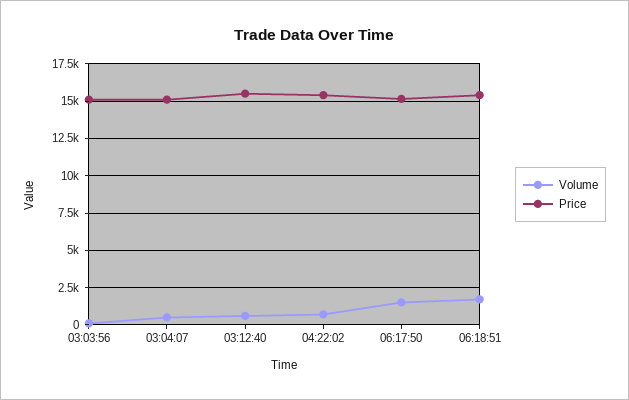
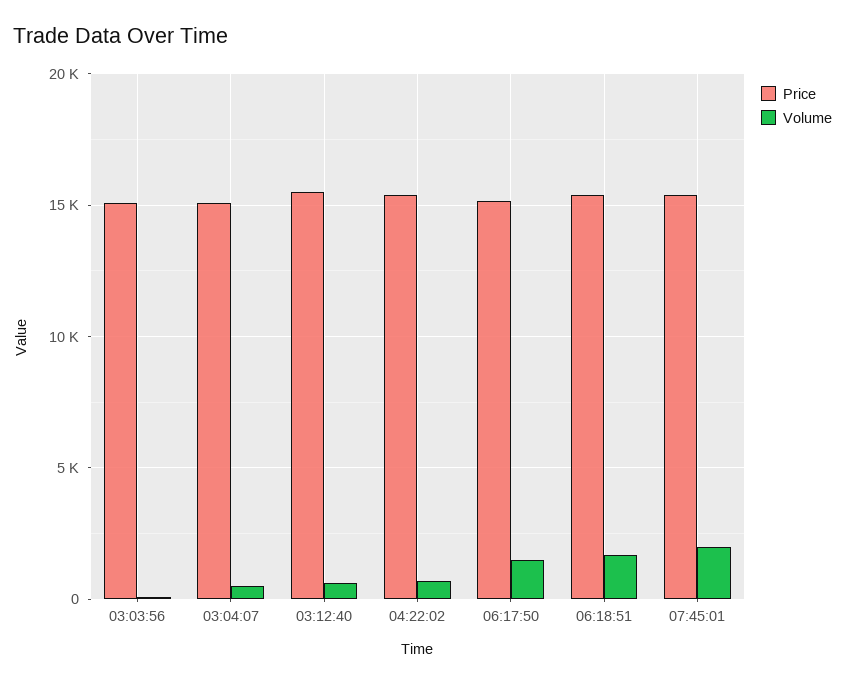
Price, 07:45:01: none -> 15500
Volume, 07:45:01: none -> 2000

